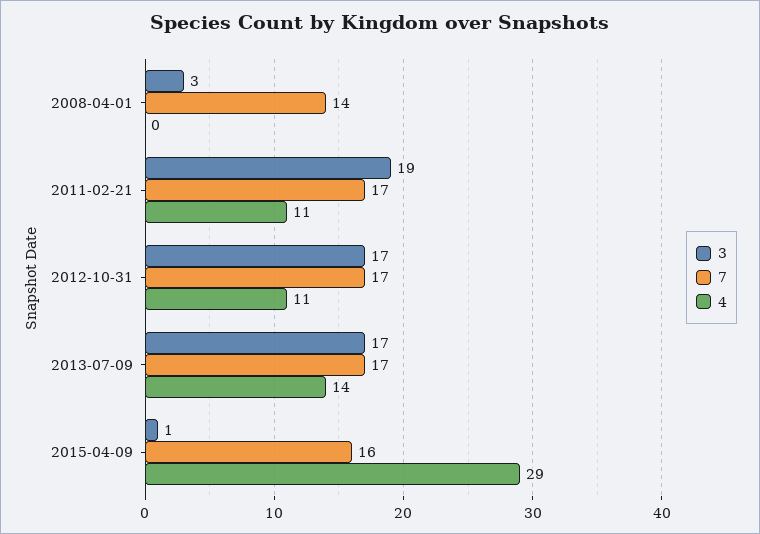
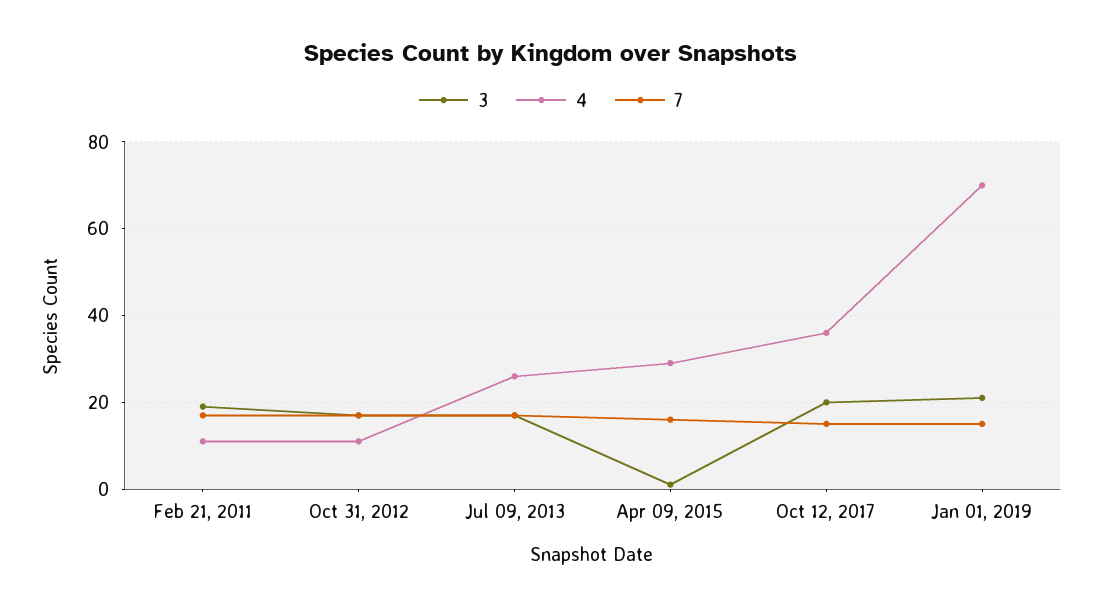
3, 2008-04-01: 3 -> none
7, 2008-04-01: 14 -> none
4, 2008-04-01: 0 -> none
4, 2013-07-09: 14 -> 25
3, Oct 12, 2017: none -> 20
4, Oct 12, 2017: none -> 35
7, Oct 12, 2017: none -> 15
3, Jan 01, 2019: none -> 20
4, Jan 01, 2019: none -> 70
7, Jan 01, 2019: none -> 15

